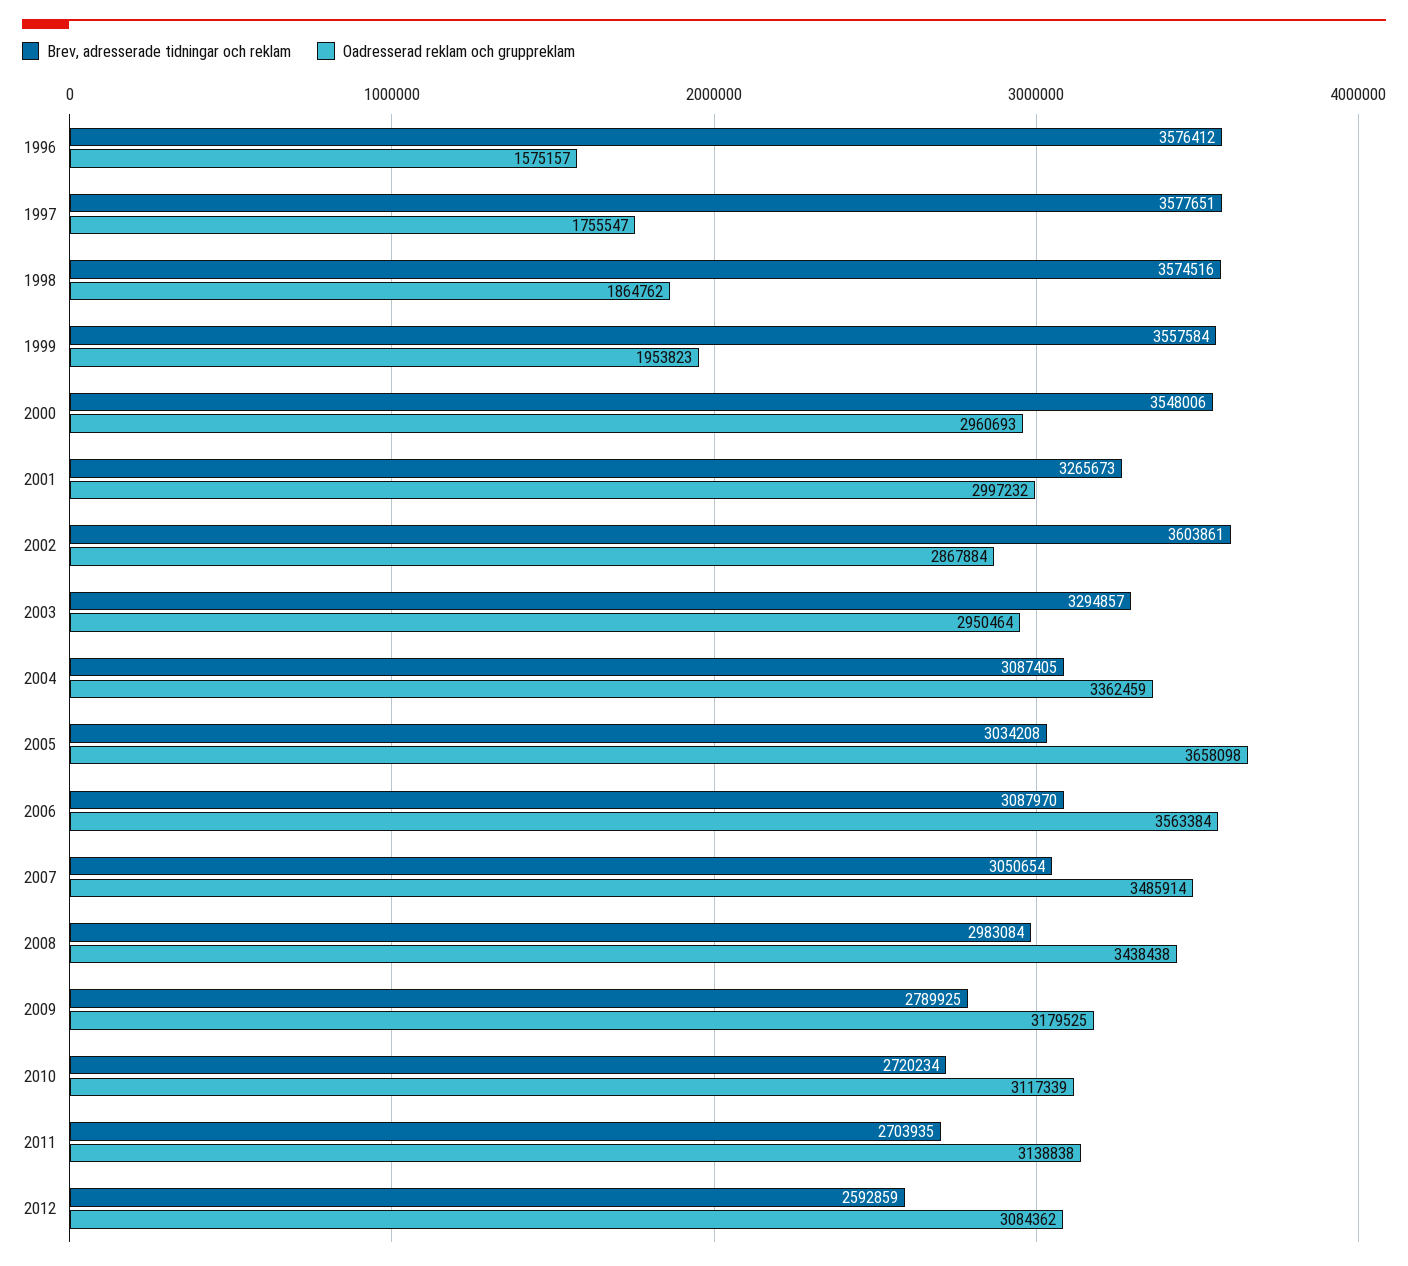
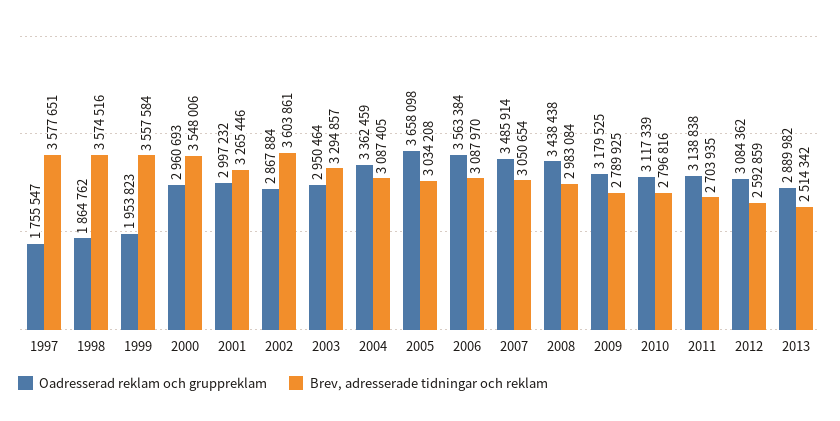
Brev, adresserade tidningar och reklam, 1996: 3576412 -> none
Oadresserad reklam och gruppreklam, 1996: 1575157 -> none
Brev, adresserade tidningar och reklam, 2001: 3265673 -> 3265446
Brev, adresserade tidningar och reklam, 2010: 2720234 -> 2796816
Oadresserad reklam och gruppreklam, 2013: none -> 2889982
Brev, adresserade tidningar och reklam, 2013: none -> 2514342

